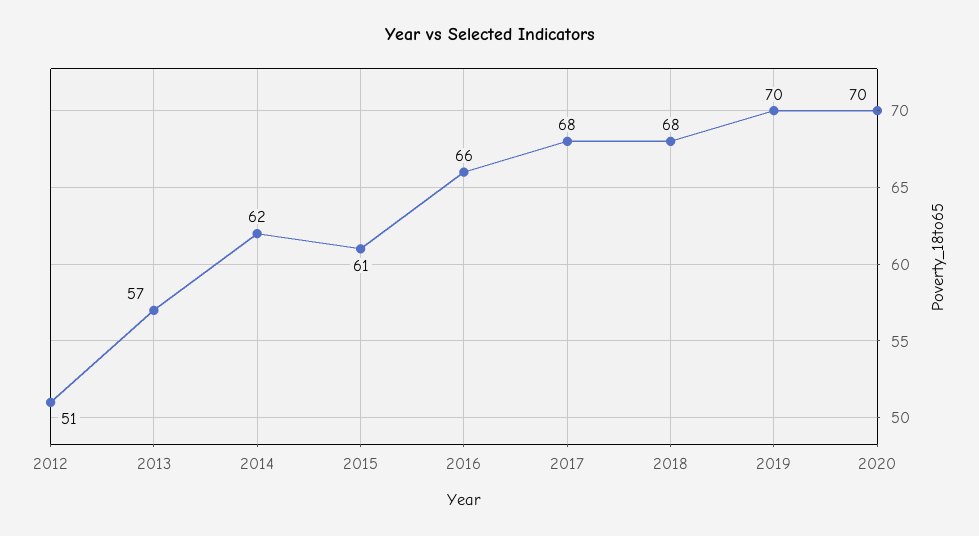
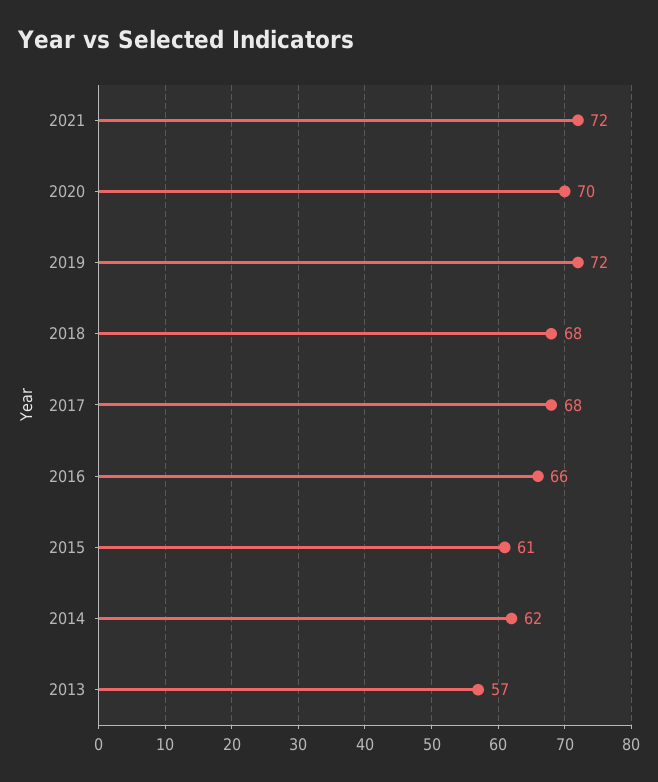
2012: 51 -> none
2019: 70 -> 72
2021: none -> 72

